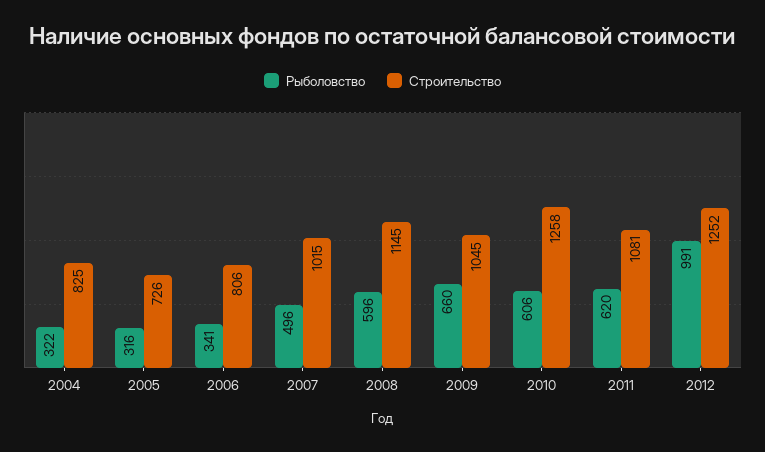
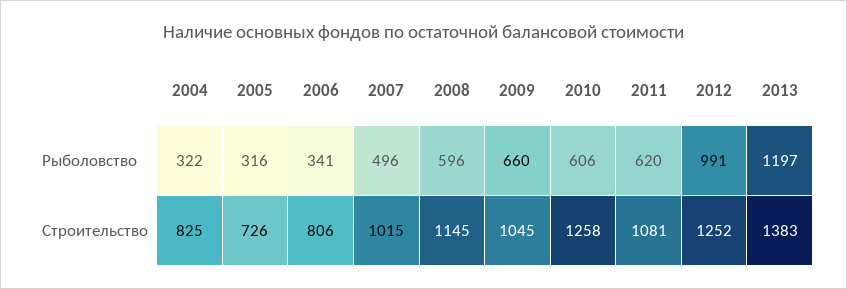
Рыболовство, 2013: none -> 1197
Строительство, 2013: none -> 1383

